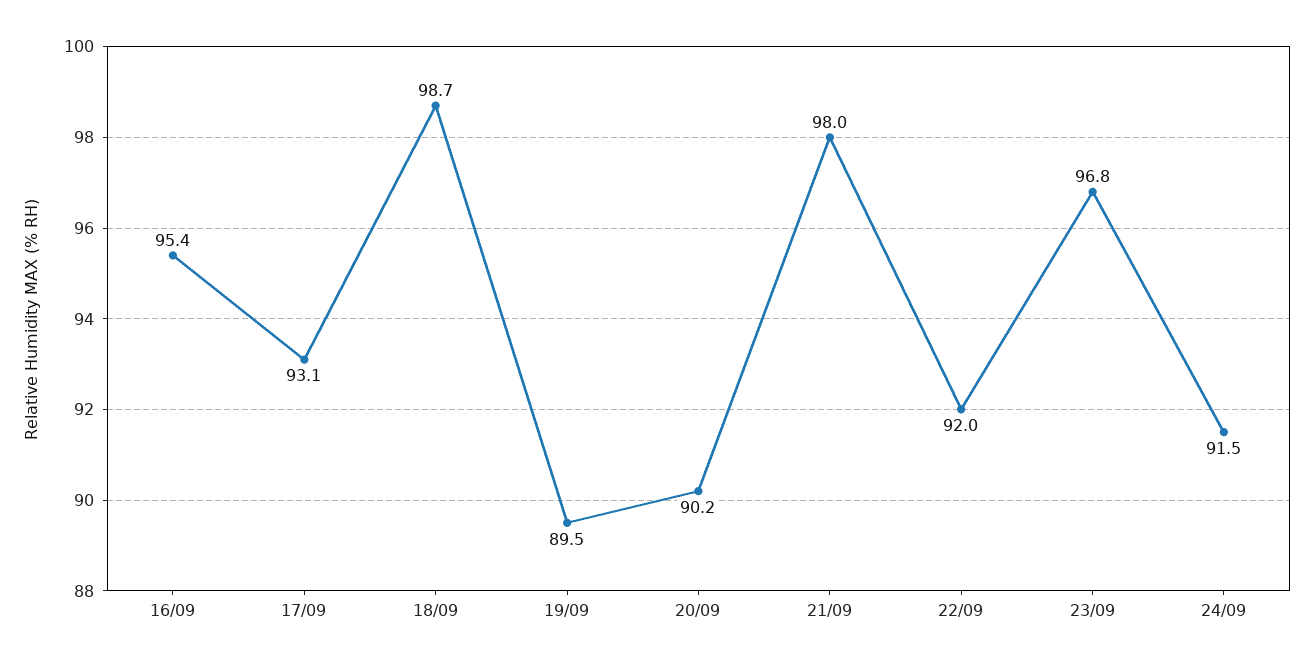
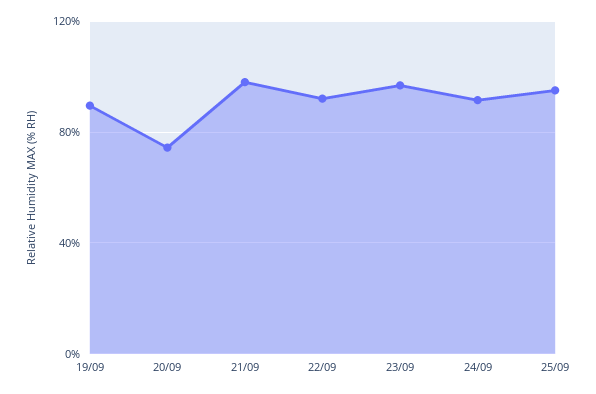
16/09: 95.4 -> none
17/09: 93.1 -> none
18/09: 98.7 -> none
20/09: 90.2 -> 75
25/09: none -> 95

